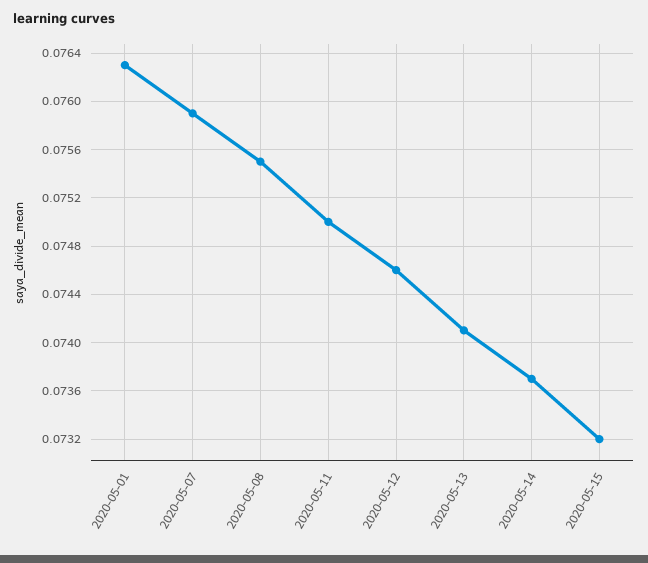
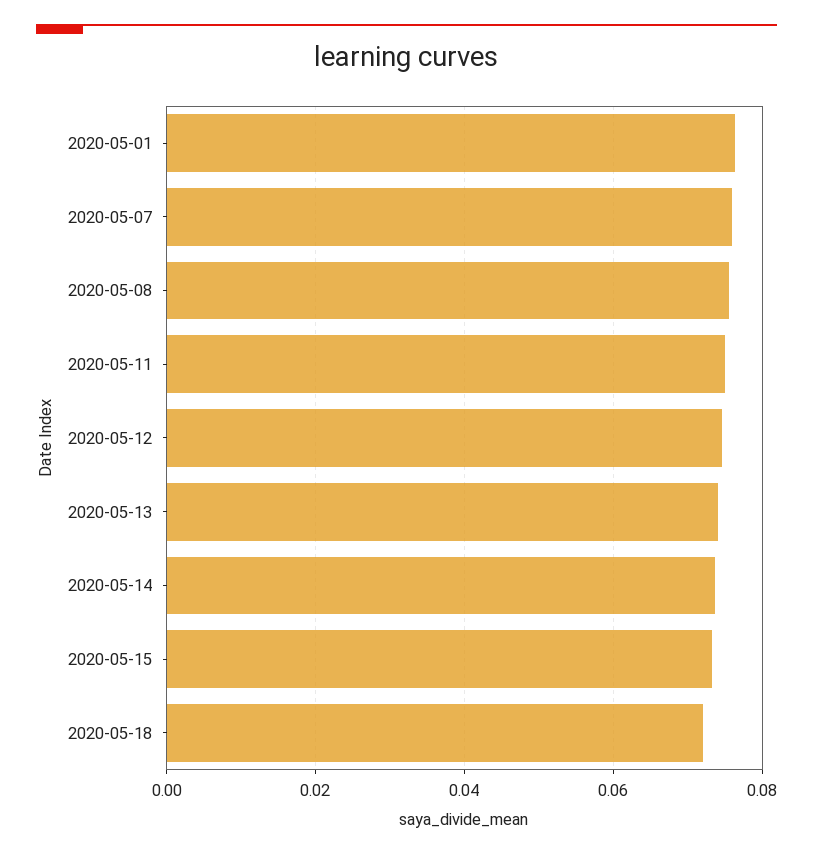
2020-05-18: none -> 0.072

